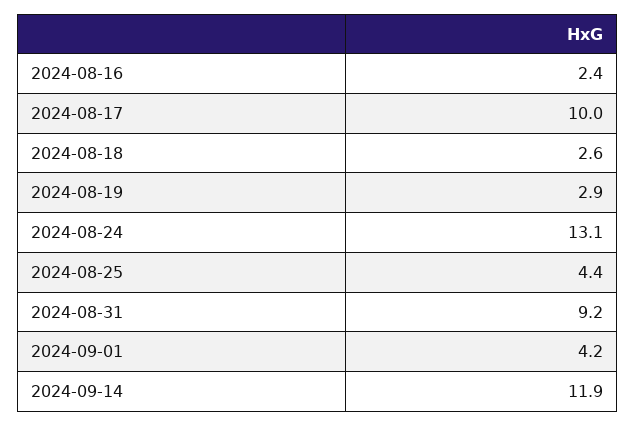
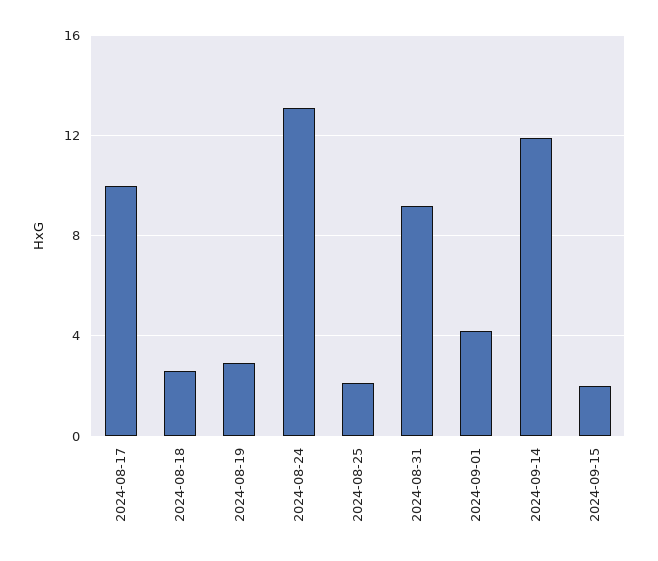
2024-08-16: 2.4 -> none
2024-08-25: 4.4 -> 2
2024-09-15: none -> 2

